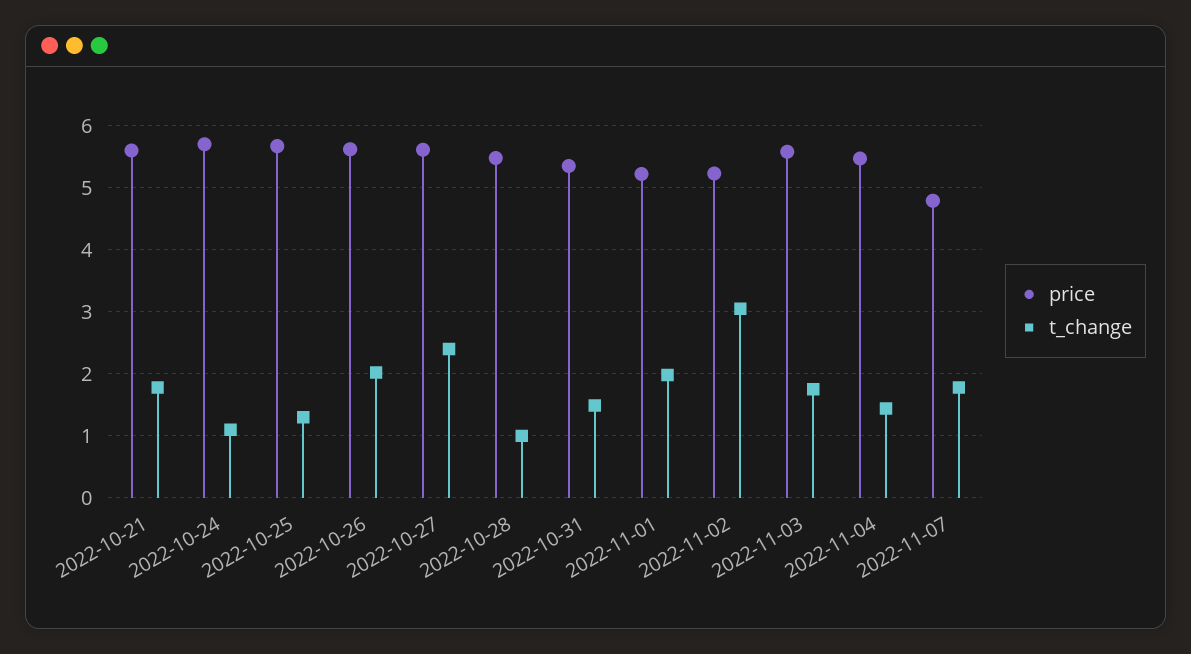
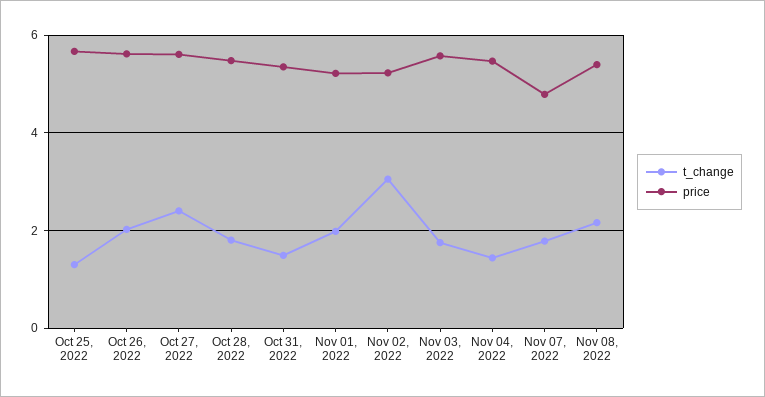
price, 2022-10-21: 5.6 -> none
t_change, 2022-10-21: 1.8 -> none
price, 2022-10-24: 5.7 -> none
t_change, 2022-10-24: 1.1 -> none
t_change, 2022-10-28: 1 -> 1.8
t_change, Nov 08, 2022: none -> 2.2
price, Nov 08, 2022: none -> 5.4

